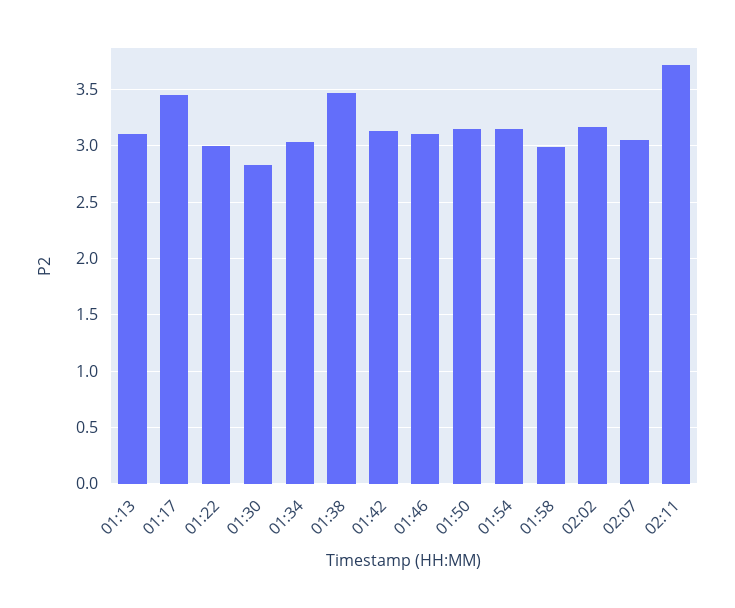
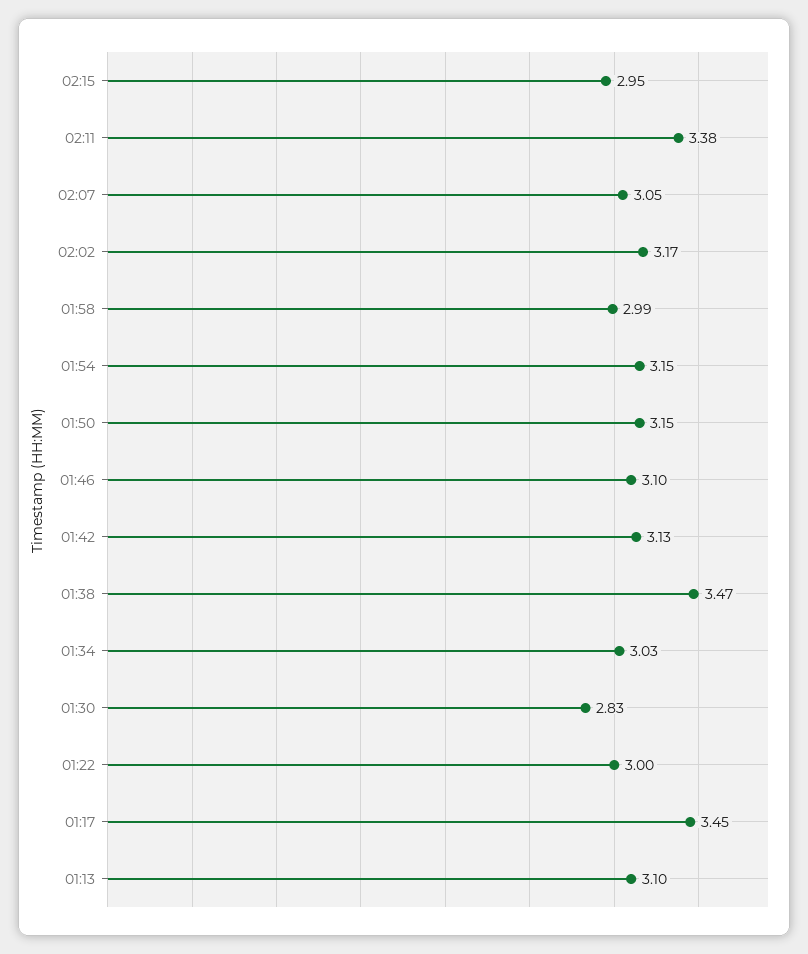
02:11: 3.7 -> 3.38
02:15: none -> 2.95

